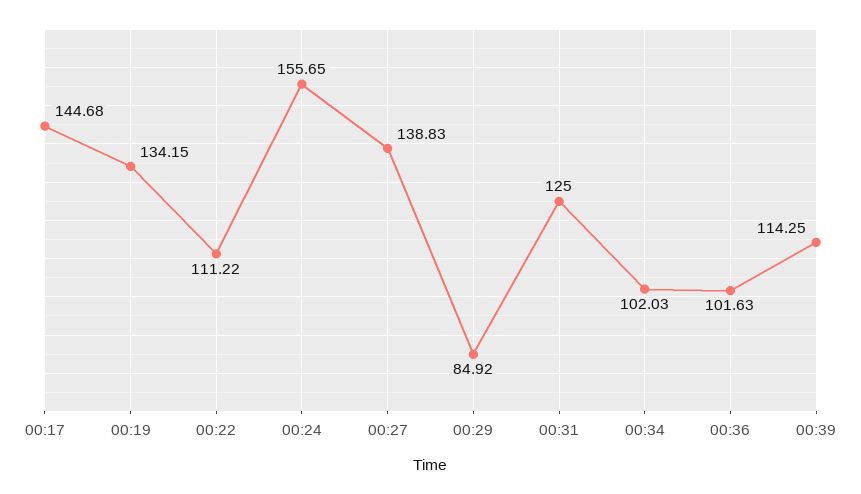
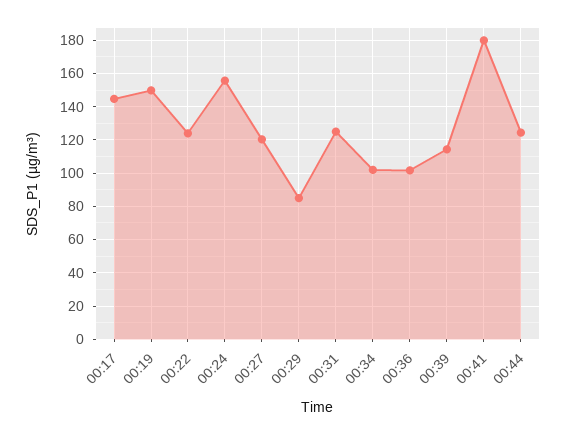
00:19: 134.15 -> 150
00:22: 111.22 -> 125
00:27: 138.83 -> 120
00:41: none -> 180
00:44: none -> 125

